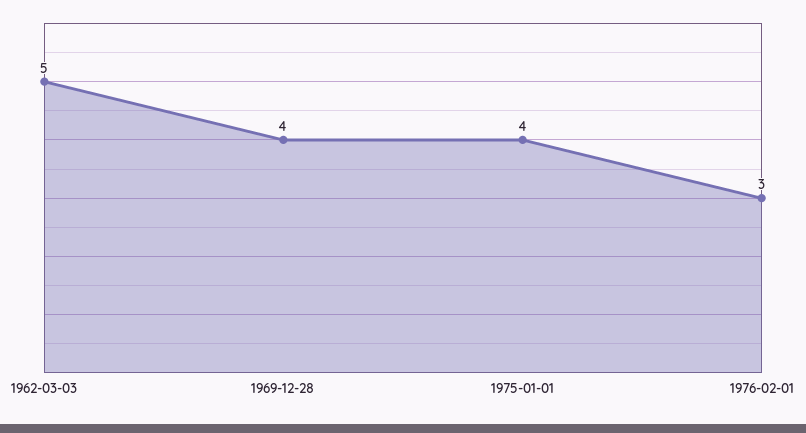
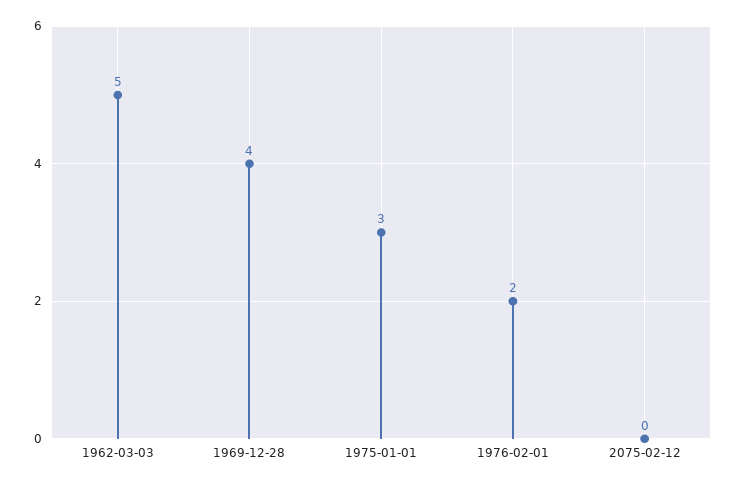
1975-01-01: 4 -> 3
1976-02-01: 3 -> 2
2075-02-12: none -> 0

